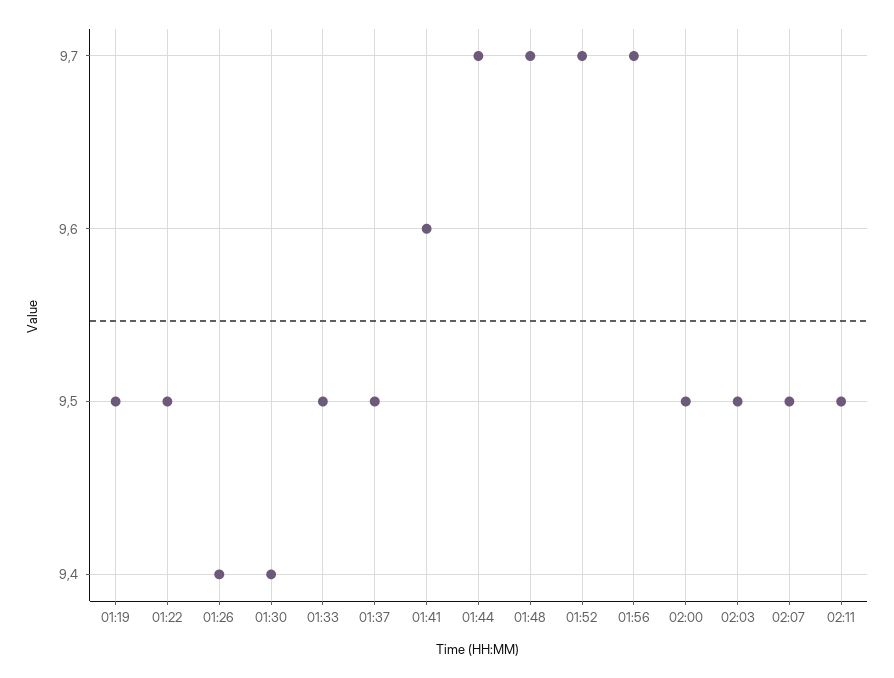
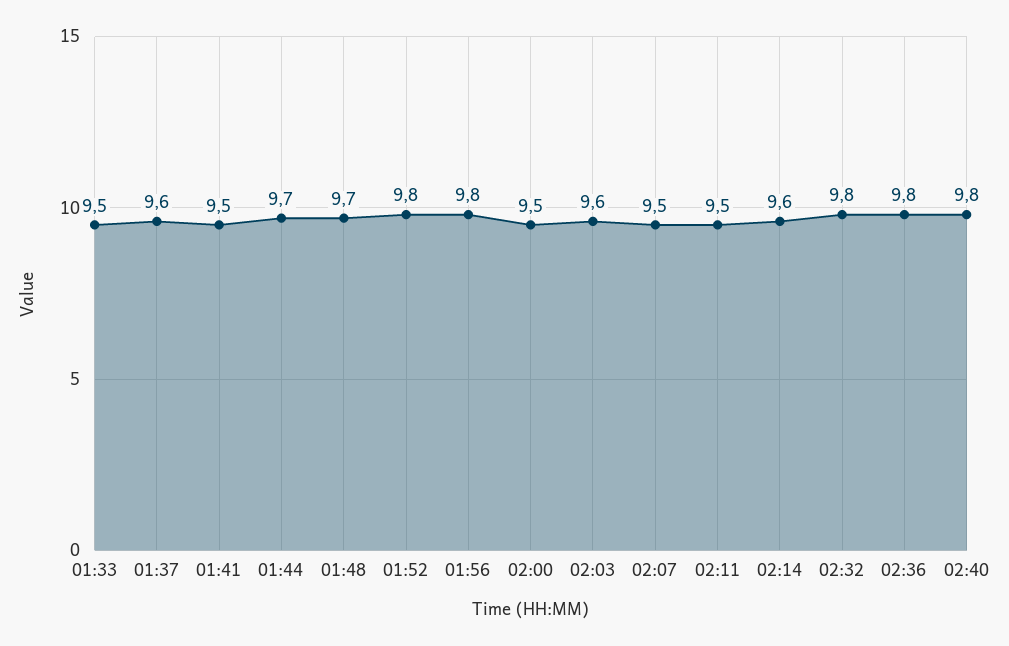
01:19: 9.5 -> none
01:22: 9.5 -> none
01:26: 9.4 -> none
01:30: 9.4 -> none
01:37: 9.5 -> 9.6
01:41: 9.6 -> 9.5
01:52: 9.7 -> 9.8
01:56: 9.7 -> 9.8
02:03: 9.5 -> 9.6
02:14: none -> 9.6
02:32: none -> 9.8
02:36: none -> 9.8
02:40: none -> 9.8

